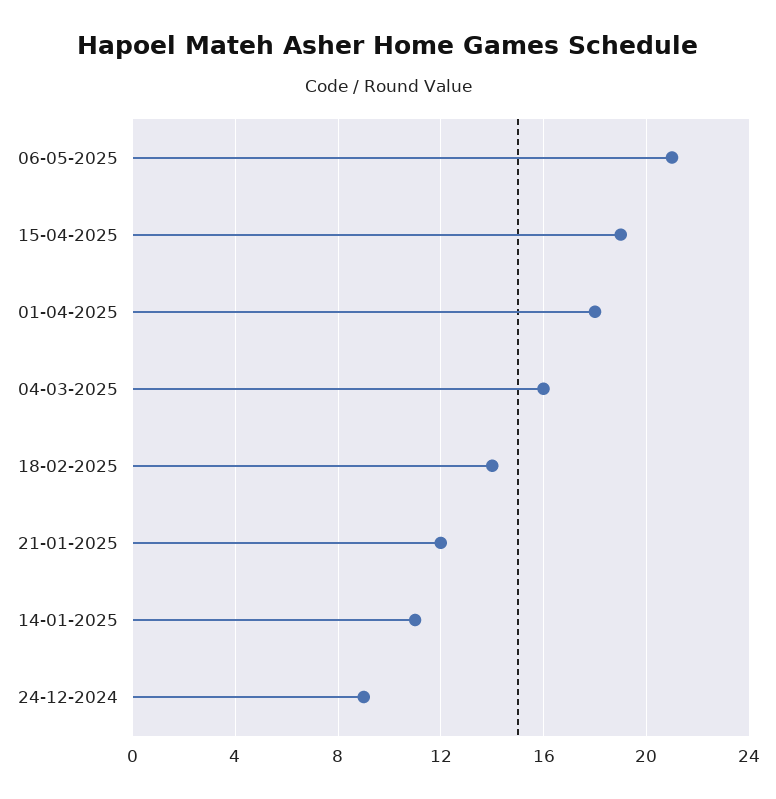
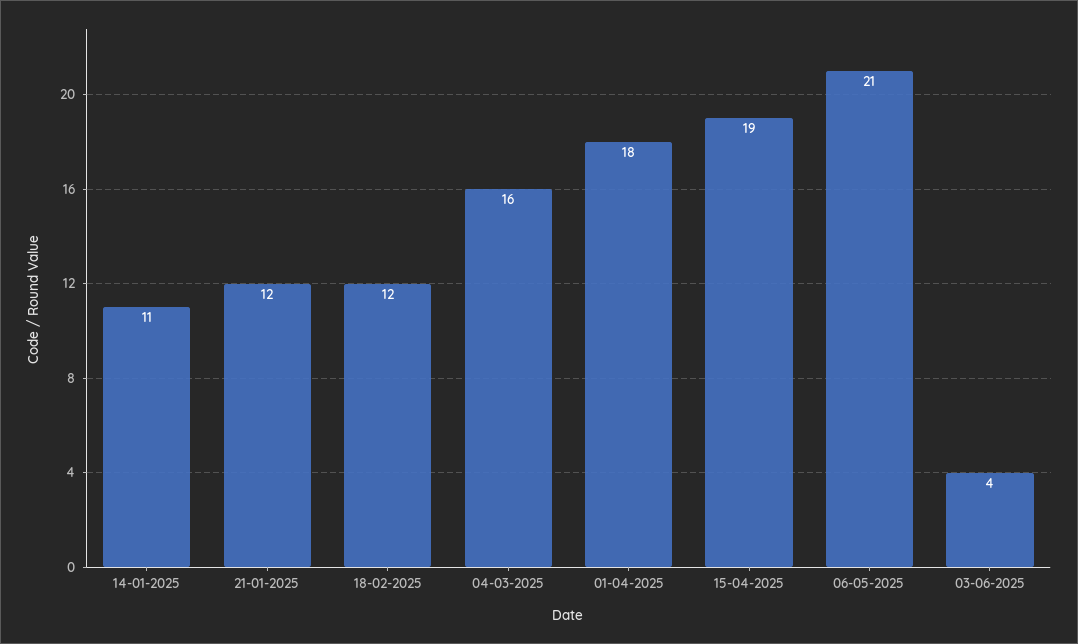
18-02-2025: 14 -> 12
24-12-2024: 9 -> none
03-06-2025: none -> 4

